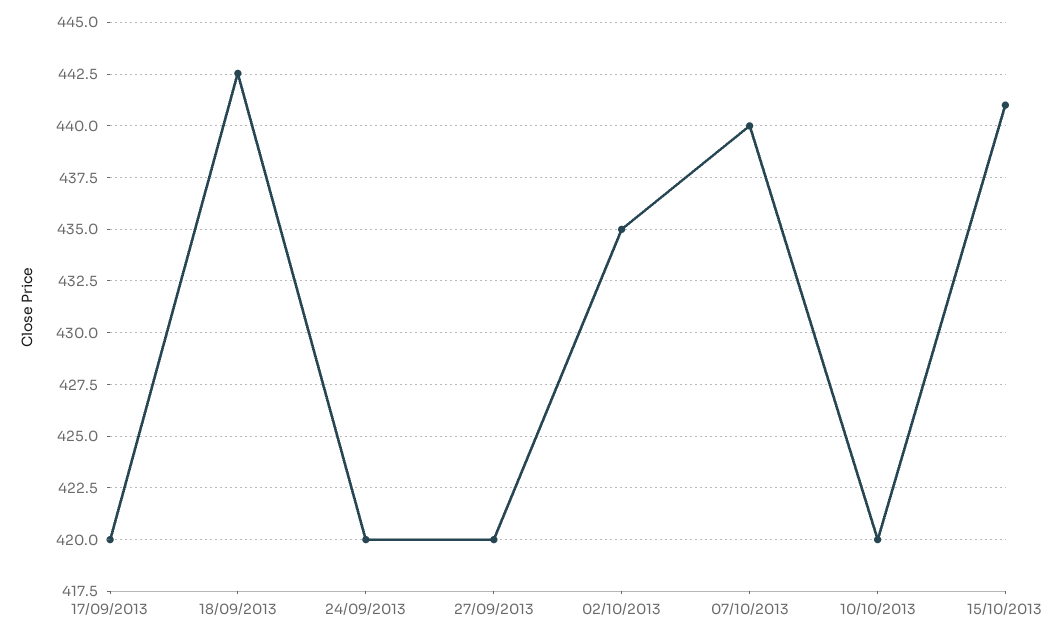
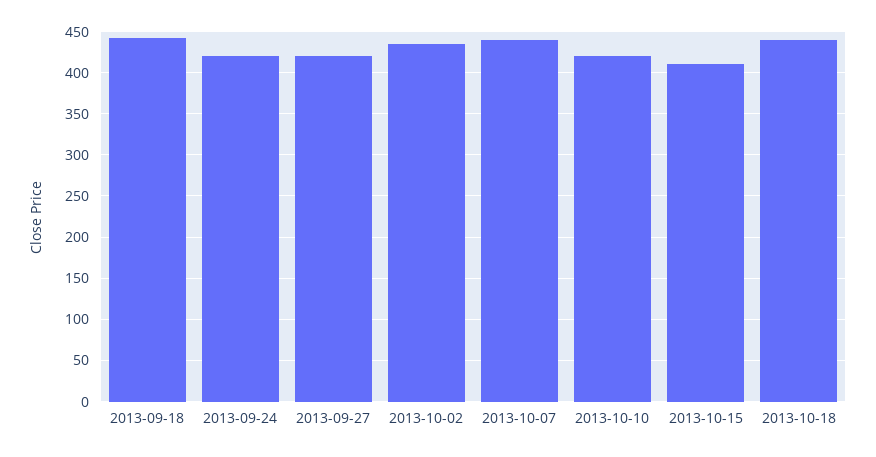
17/09/2013: 420 -> none
15/10/2013: 441 -> 410
2013-10-18: none -> 440

